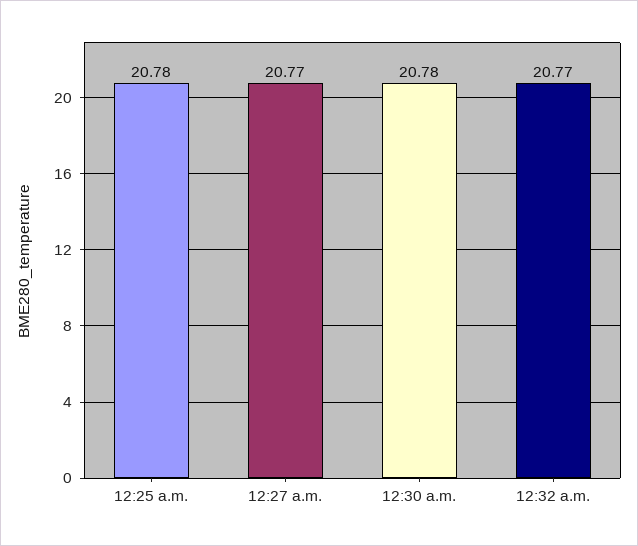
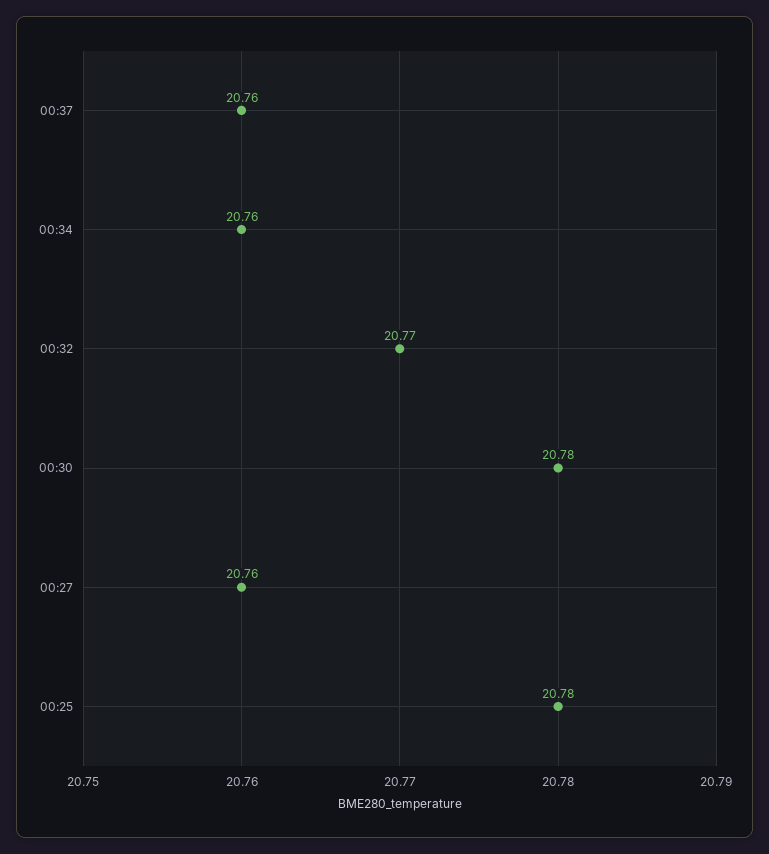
12:27 a.m.: 20.77 -> 20.76
00:37: none -> 20.76
00:34: none -> 20.76

